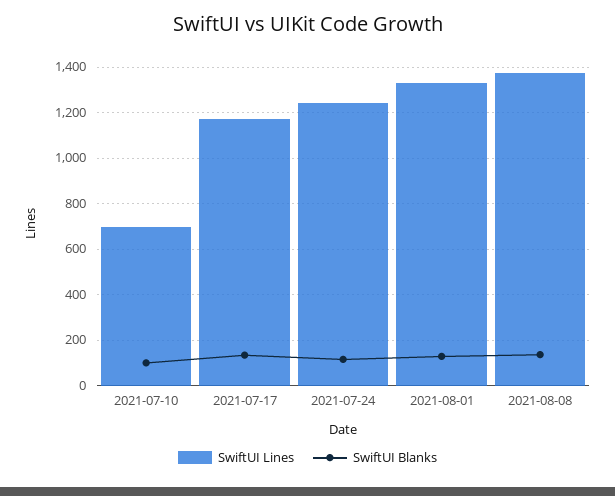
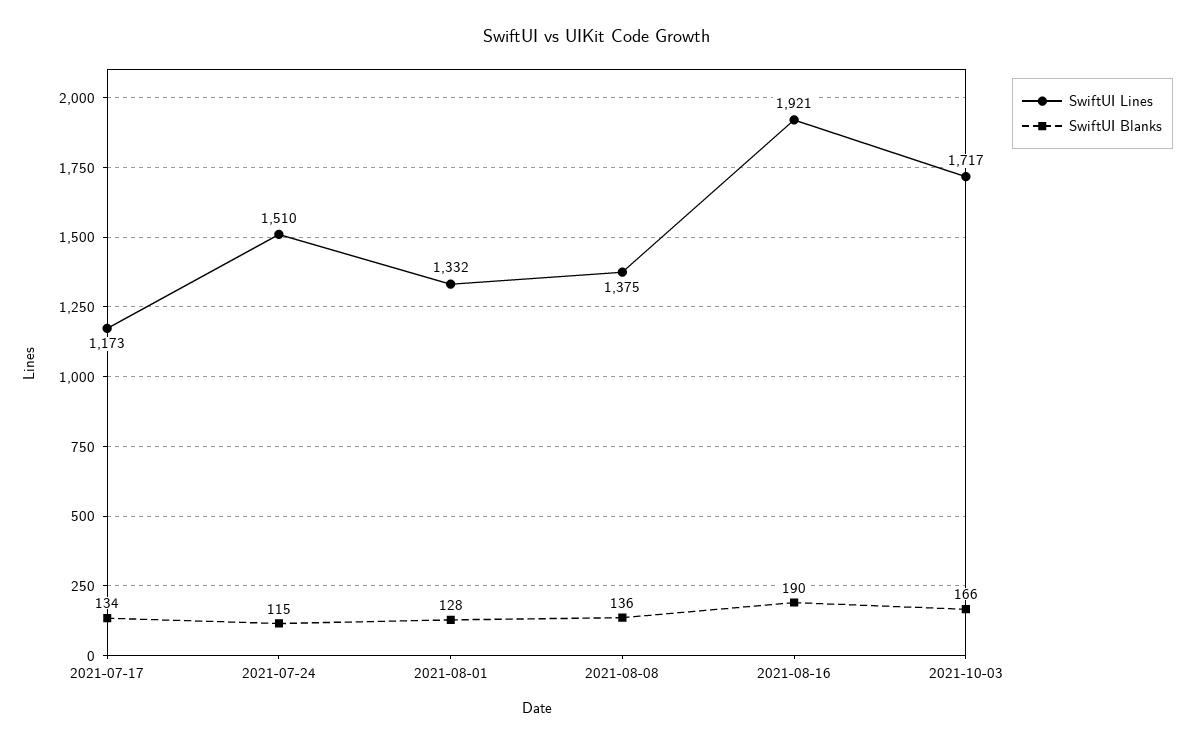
SwiftUI Lines, 2021-07-10: 700 -> none
SwiftUI Blanks, 2021-07-10: 100 -> none
SwiftUI Lines, 2021-07-24: 1250 -> 1510
SwiftUI Lines, 2021-08-16: none -> 1921
SwiftUI Blanks, 2021-08-16: none -> 190
SwiftUI Lines, 2021-10-03: none -> 1717
SwiftUI Blanks, 2021-10-03: none -> 166

